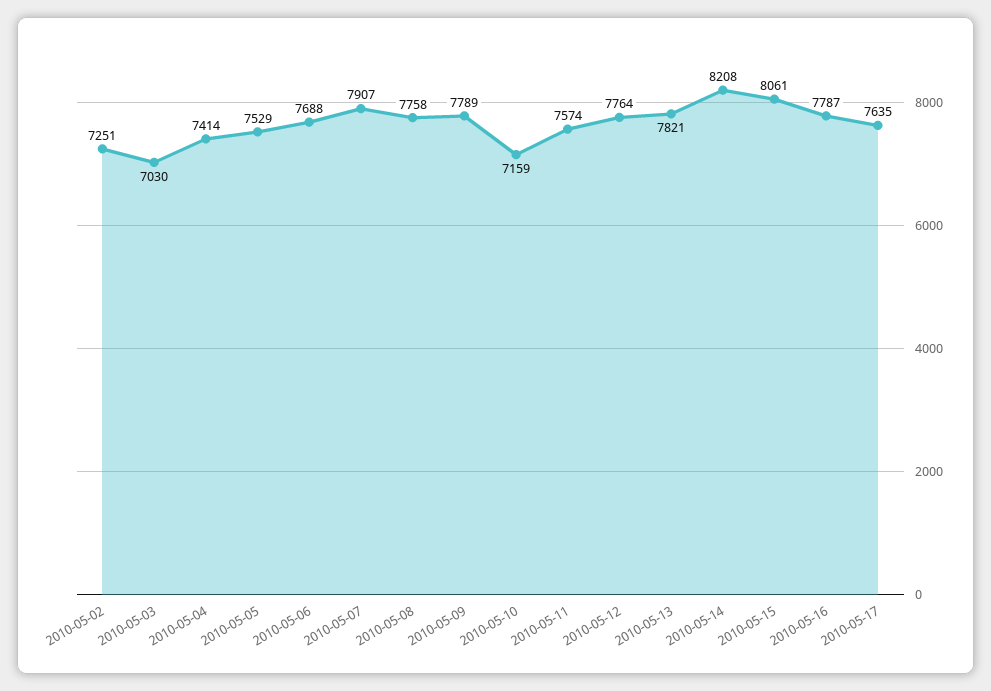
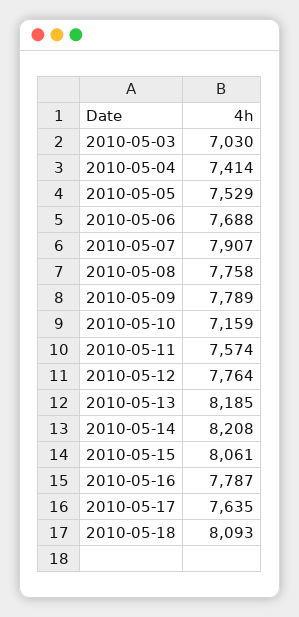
2010-05-02: 7251 -> none
2010-05-13: 7821 -> 8185
2010-05-18: none -> 8093

